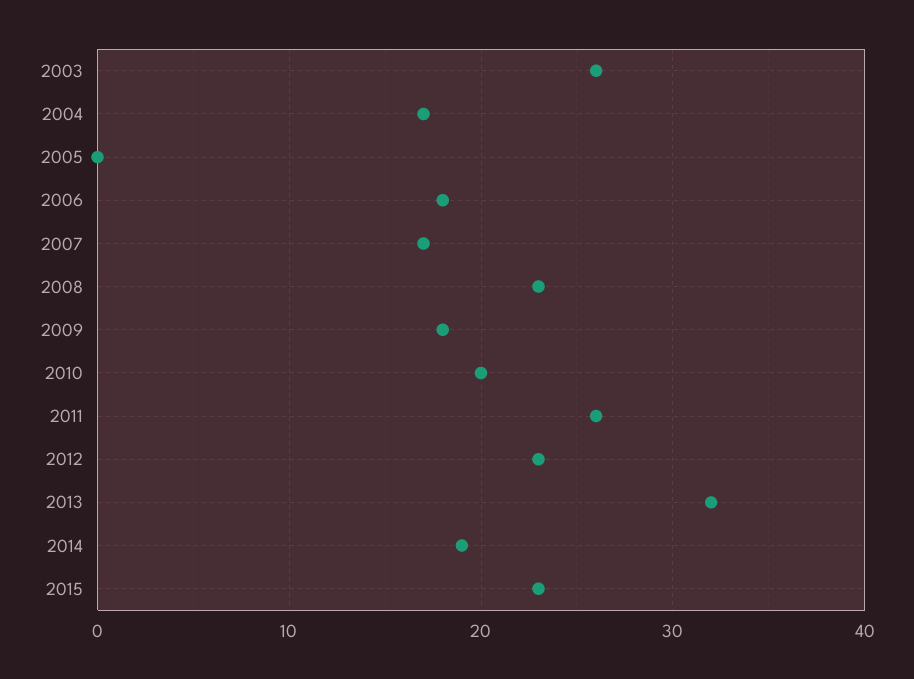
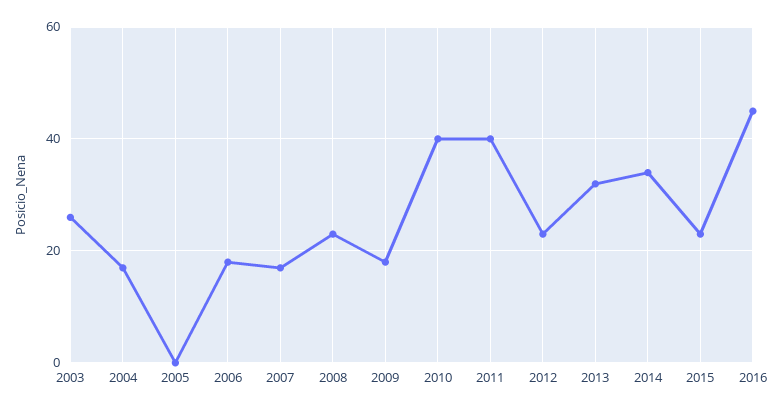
2010: 20 -> 40
2011: 26 -> 40
2014: 19 -> 35
2016: none -> 45

